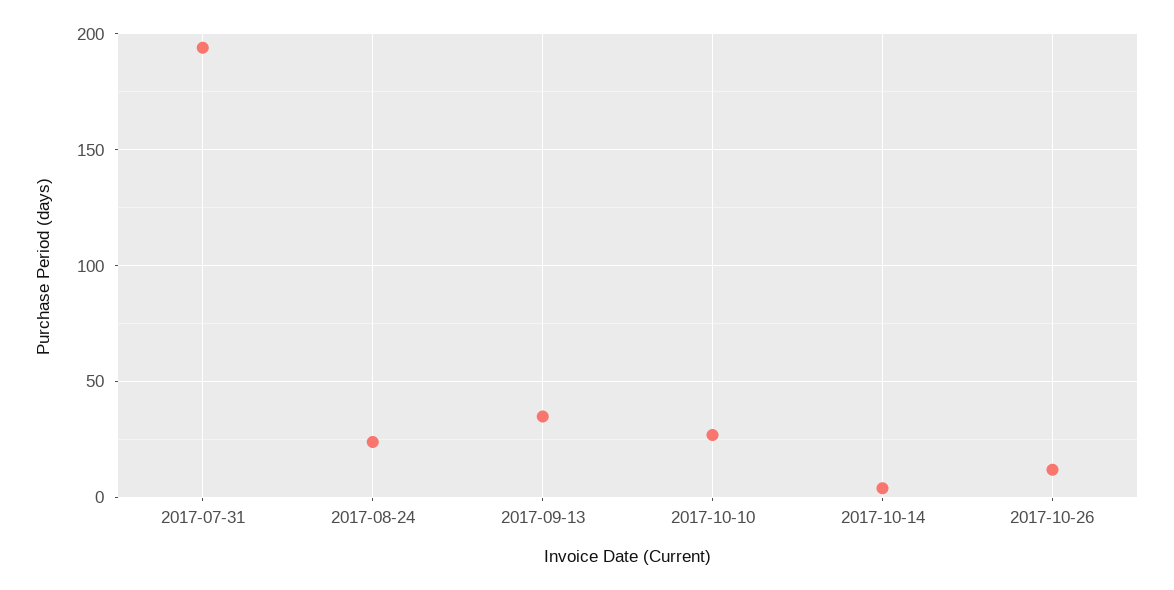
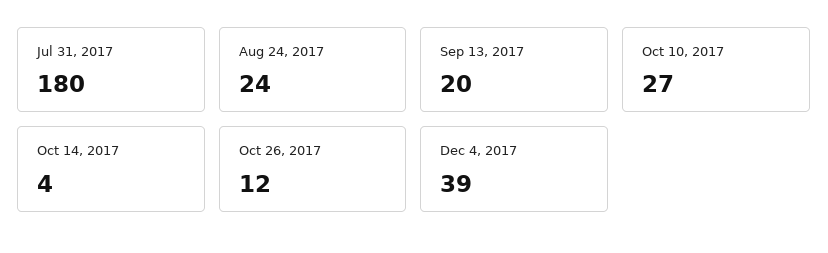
2017-07-31: 195 -> 180
2017-09-13: 35 -> 20
Dec 4, 2017: none -> 39

